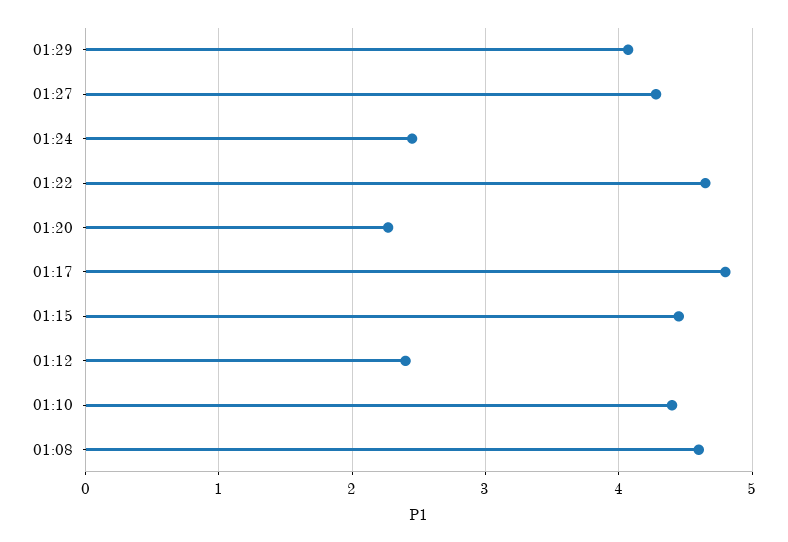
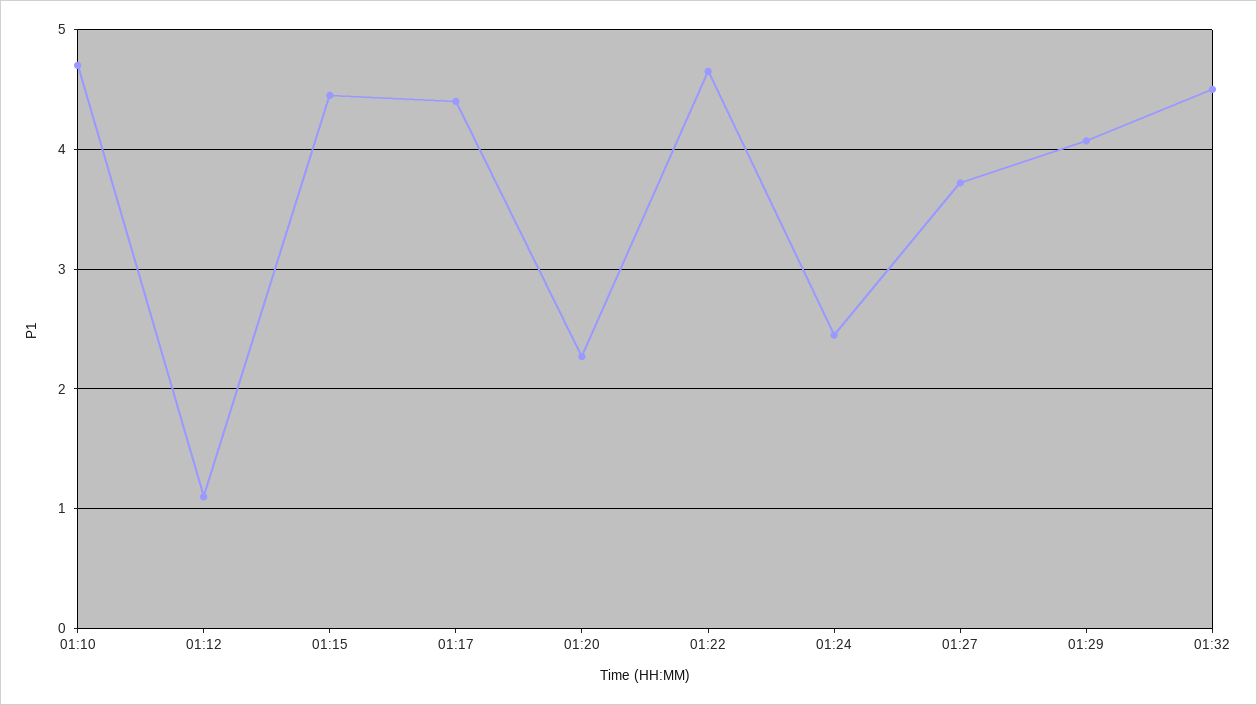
01:27: 4.3 -> 3.7
01:17: 4.8 -> 4.4
01:12: 2.4 -> 1.1
01:10: 4.4 -> 4.7
01:08: 4.6 -> none
01:32: none -> 4.5

